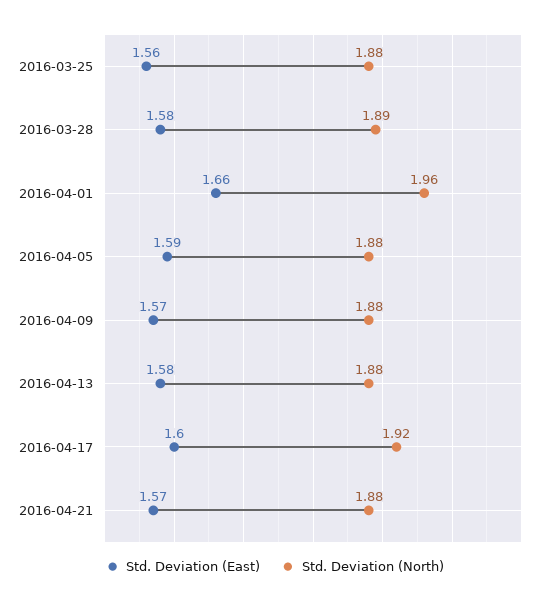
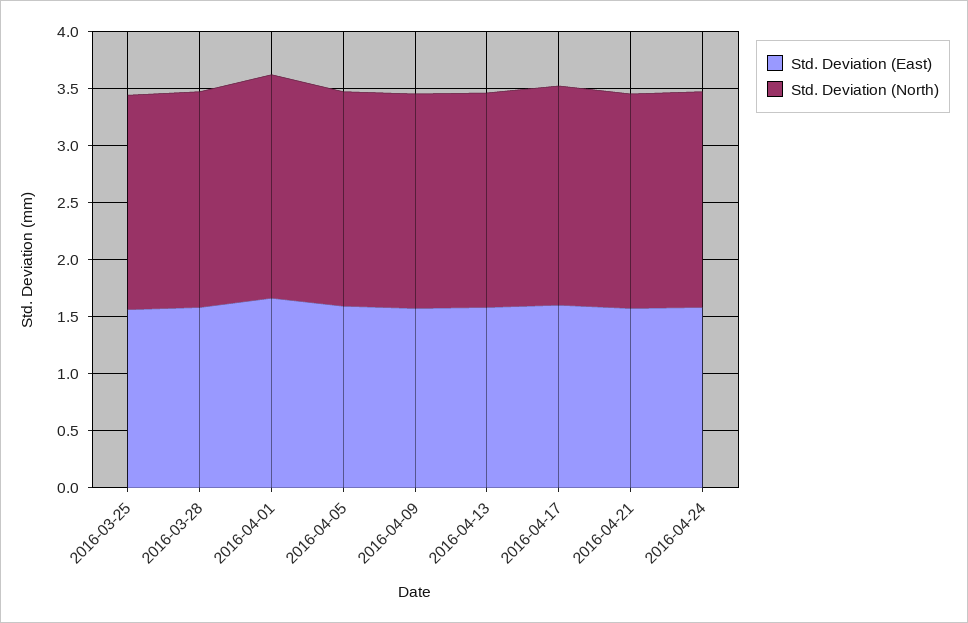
Std. Deviation (East), 2016-04-24: none -> 1.6
Std. Deviation (North), 2016-04-24: none -> 1.9

